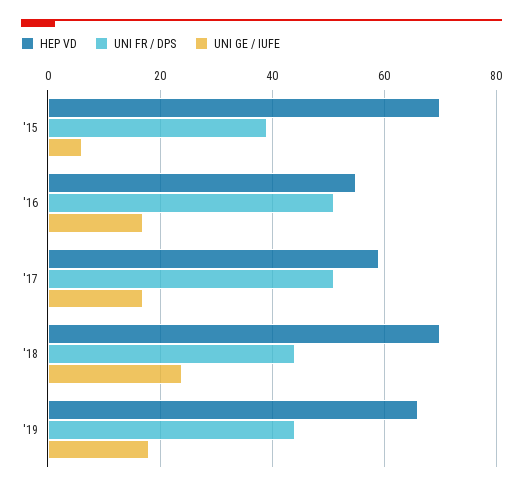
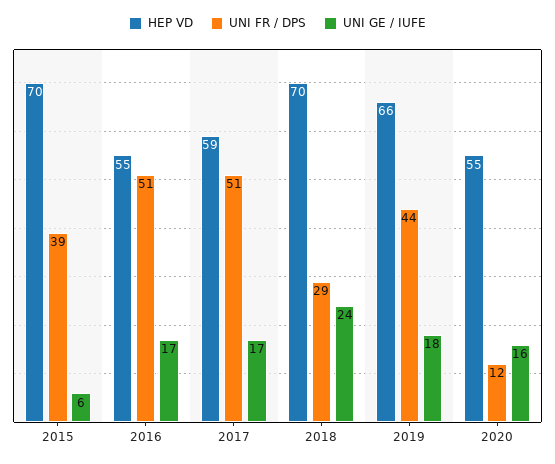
UNI FR / DPS, '18: 45 -> 29
HEP VD, 2020: none -> 55
UNI FR / DPS, 2020: none -> 12
UNI GE / IUFE, 2020: none -> 16

